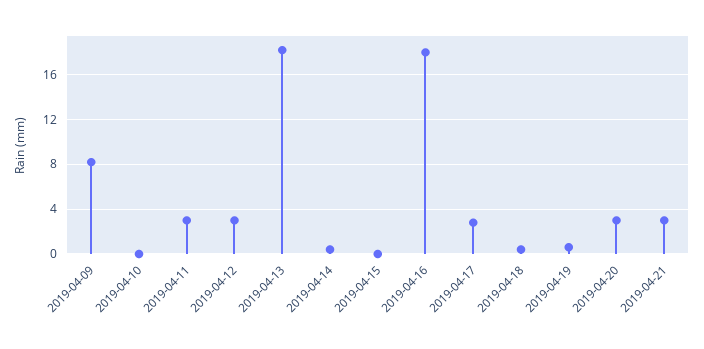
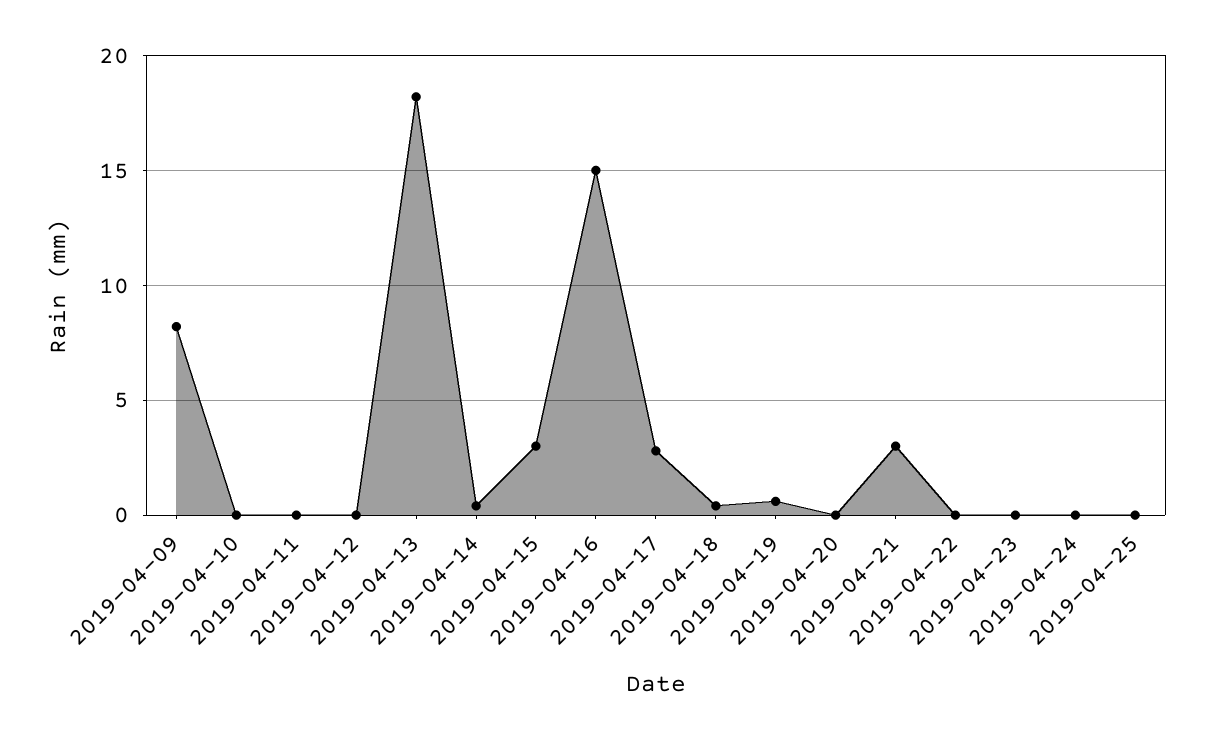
2019-04-11: 3 -> 0
2019-04-12: 3 -> 0
2019-04-15: 0 -> 3
2019-04-16: 18 -> 15
2019-04-20: 3 -> 0
2019-04-22: none -> 0
2019-04-23: none -> 0
2019-04-24: none -> 0
2019-04-25: none -> 0

